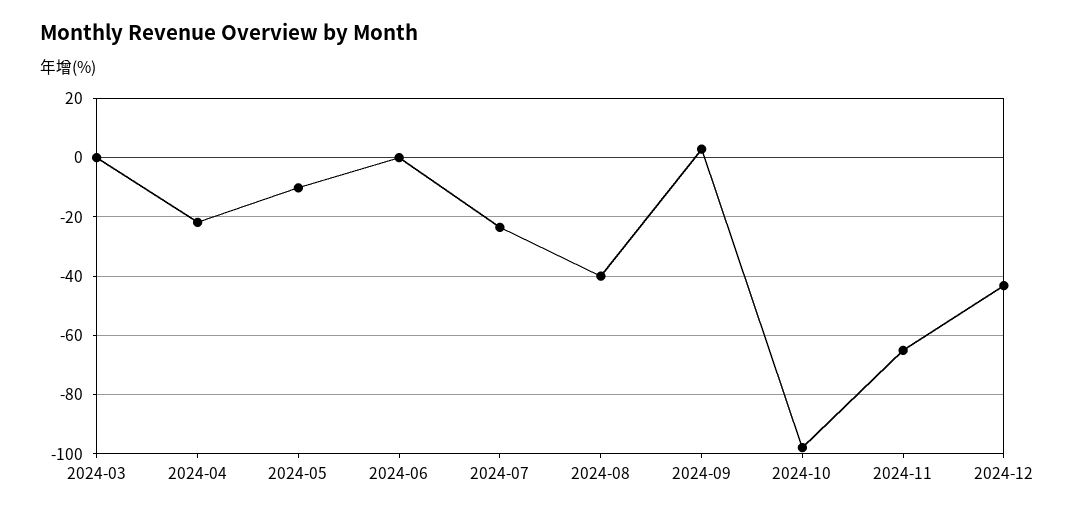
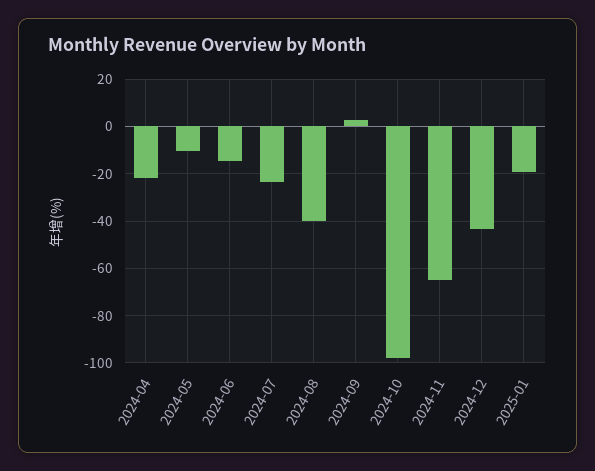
2024-03: 0 -> none
2024-06: 0 -> -15
2025-01: none -> -20

